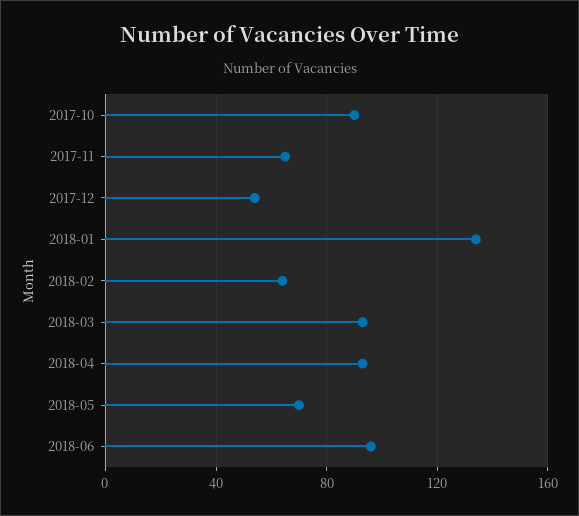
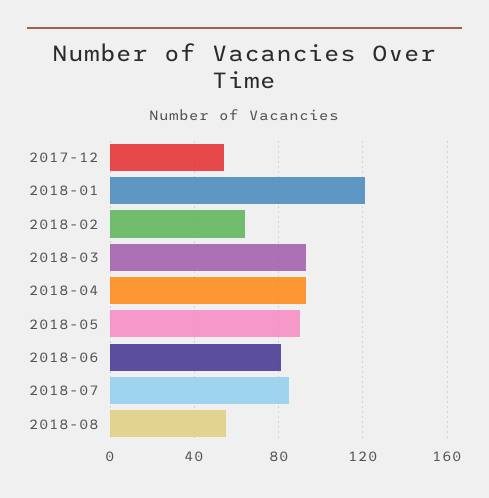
2017-10: 90 -> none
2017-11: 65 -> none
2018-01: 135 -> 120
2018-05: 70 -> 90
2018-06: 95 -> 80
2018-07: none -> 85
2018-08: none -> 55

